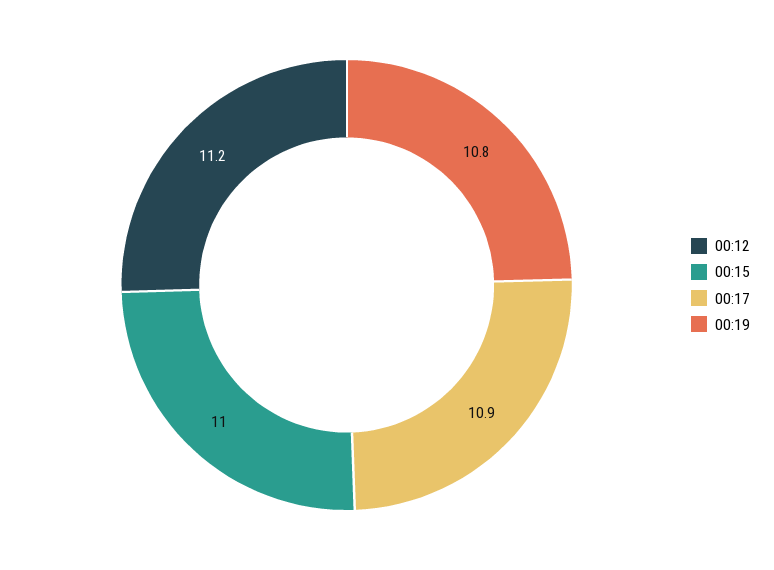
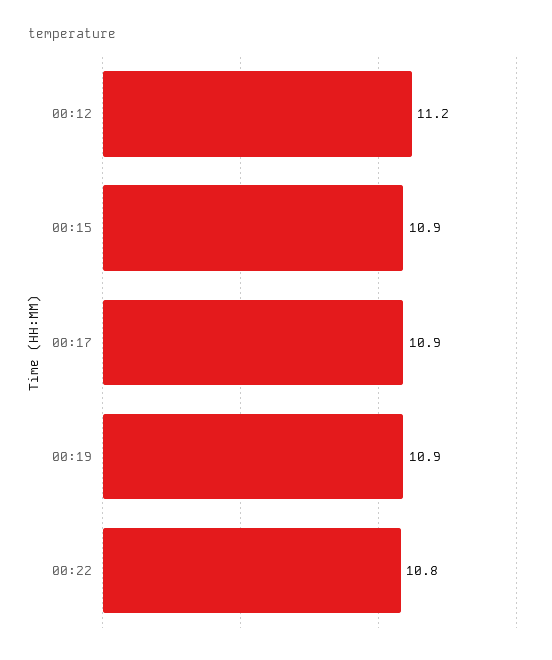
00:15: 11 -> 10.9
00:19: 10.8 -> 10.9
00:22: none -> 10.8

